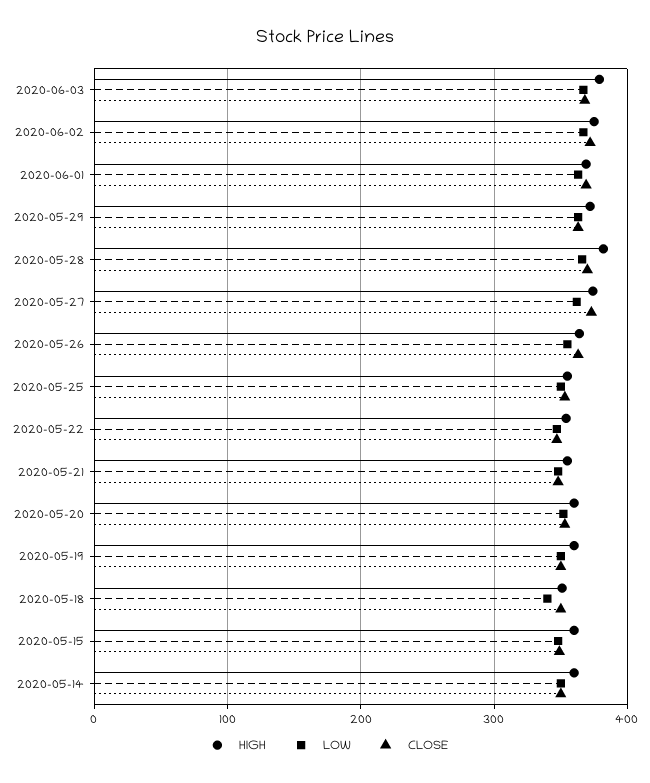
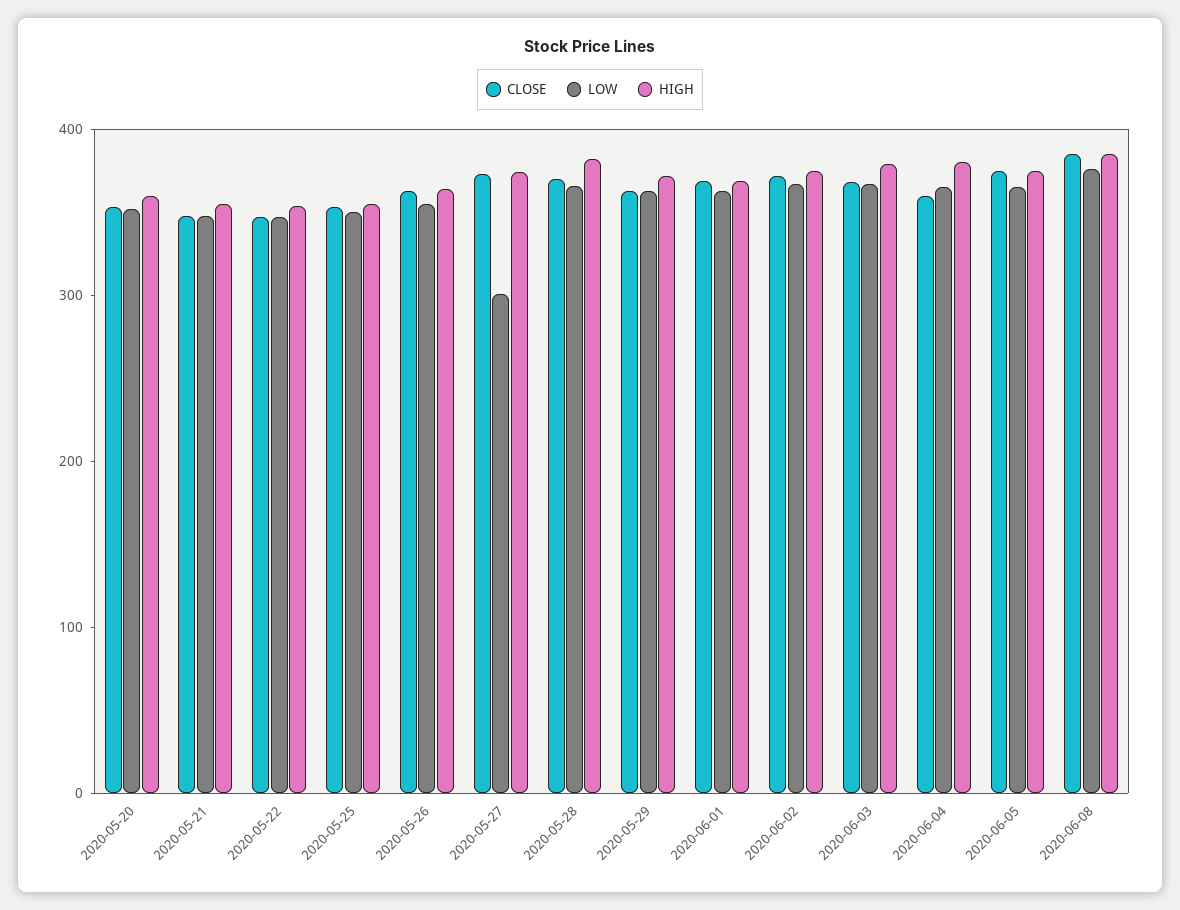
LOW, 2020-05-27: 360 -> 300
HIGH, 2020-05-19: 360 -> none
LOW, 2020-05-19: 350 -> none
CLOSE, 2020-05-19: 350 -> none
HIGH, 2020-05-18: 350 -> none
LOW, 2020-05-18: 340 -> none
CLOSE, 2020-05-18: 350 -> none
HIGH, 2020-05-15: 360 -> none
LOW, 2020-05-15: 350 -> none
CLOSE, 2020-05-15: 350 -> none
HIGH, 2020-05-14: 360 -> none
LOW, 2020-05-14: 350 -> none
CLOSE, 2020-05-14: 350 -> none
CLOSE, 2020-06-04: none -> 360
LOW, 2020-06-04: none -> 360
HIGH, 2020-06-04: none -> 380
CLOSE, 2020-06-05: none -> 380
LOW, 2020-06-05: none -> 360
HIGH, 2020-06-05: none -> 380
CLOSE, 2020-06-08: none -> 380
LOW, 2020-06-08: none -> 380
HIGH, 2020-06-08: none -> 380

